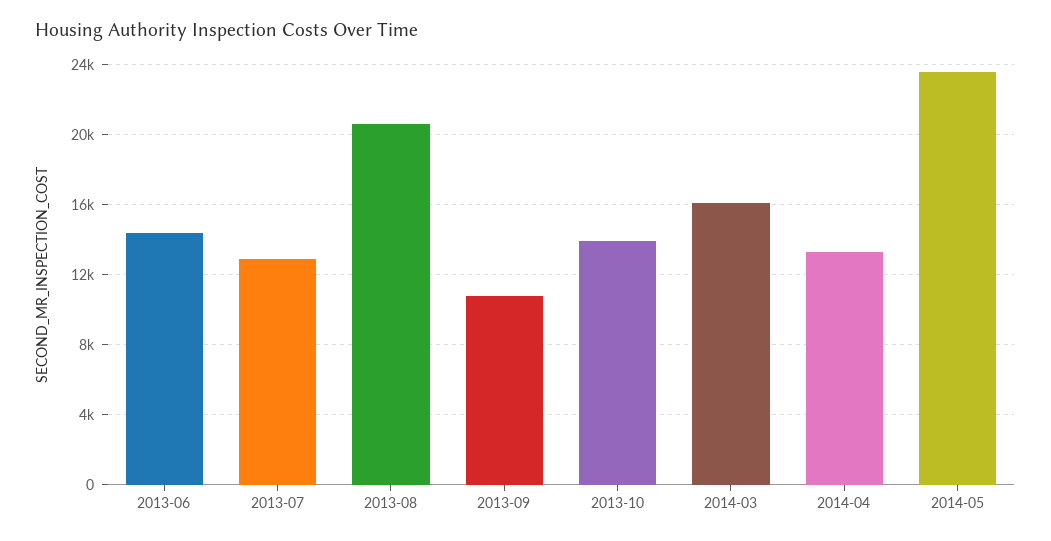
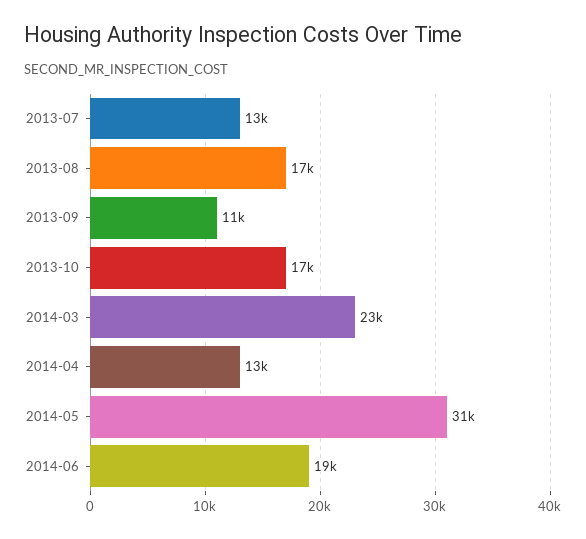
2013-06: 14500 -> none
2013-08: 20500 -> 17000
2013-10: 14000 -> 17000
2014-03: 16000 -> 23000
2014-05: 23500 -> 31000
2014-06: none -> 19000

